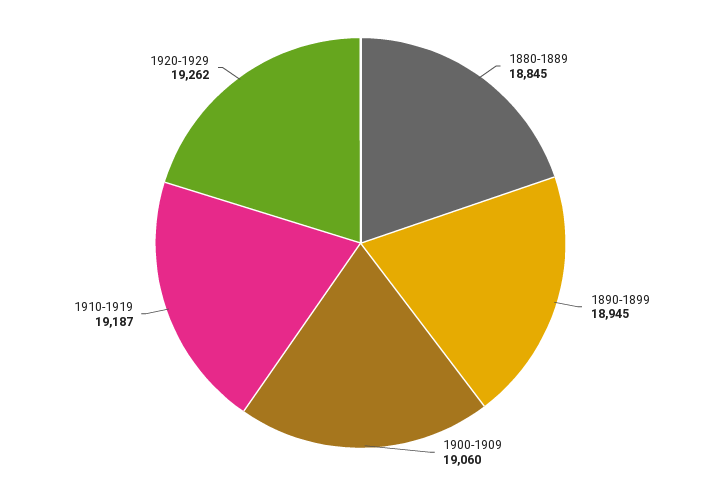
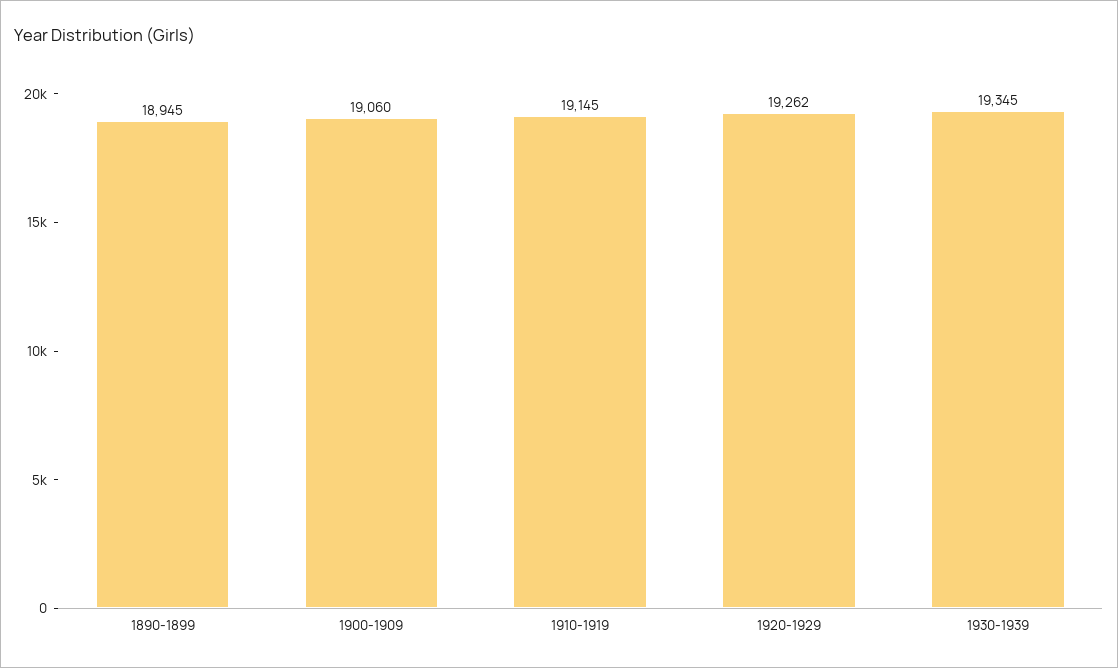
1880-1889: 18845 -> none
1910-1919: 19187 -> 19145
1930-1939: none -> 19345

